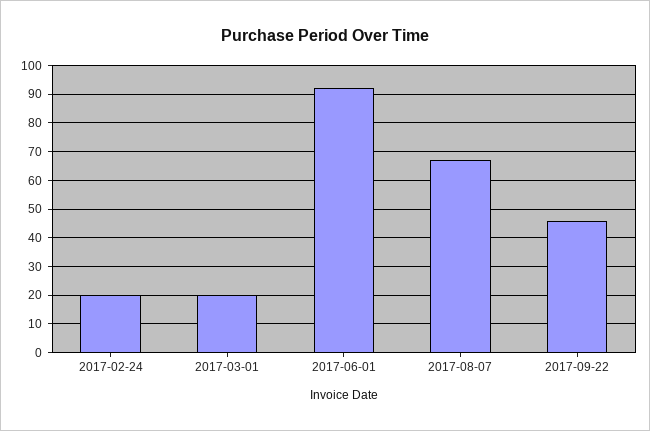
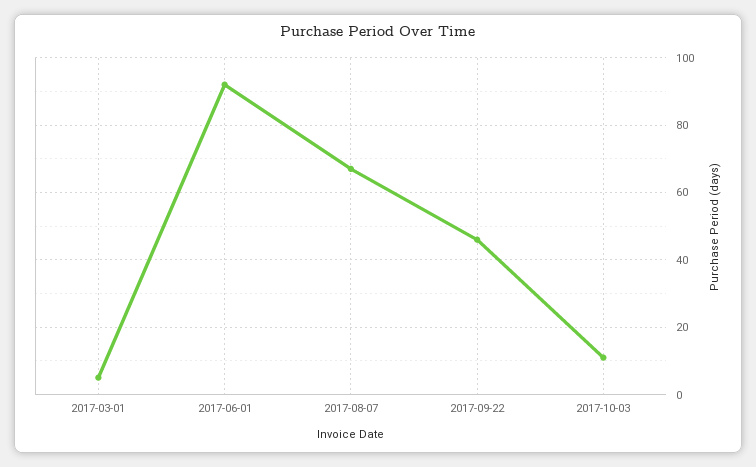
2017-02-24: 20 -> none
2017-03-01: 20 -> 5
2017-10-03: none -> 10

